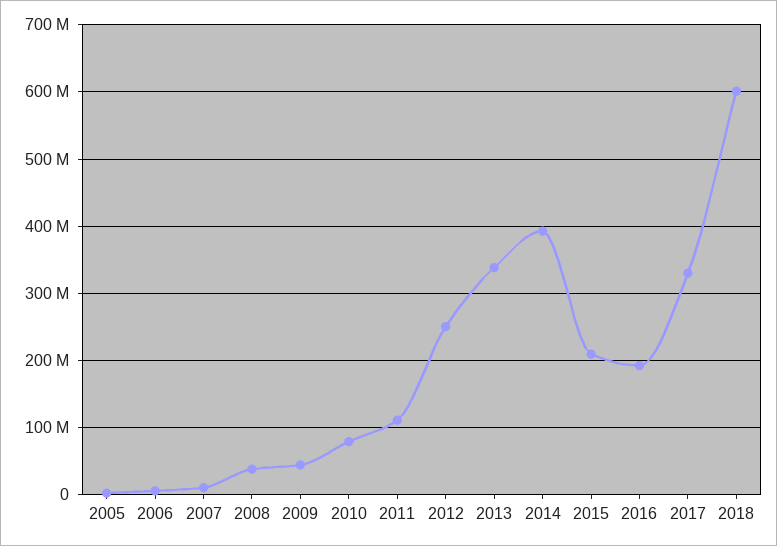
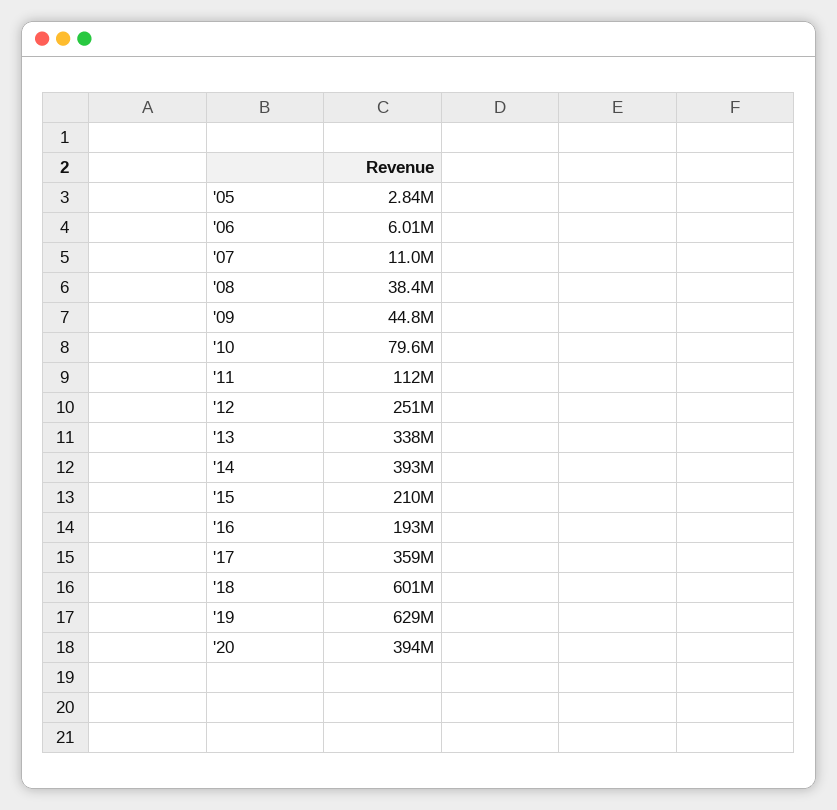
2017: 330000000 -> 359000000
'19: none -> 629000000
'20: none -> 394000000

